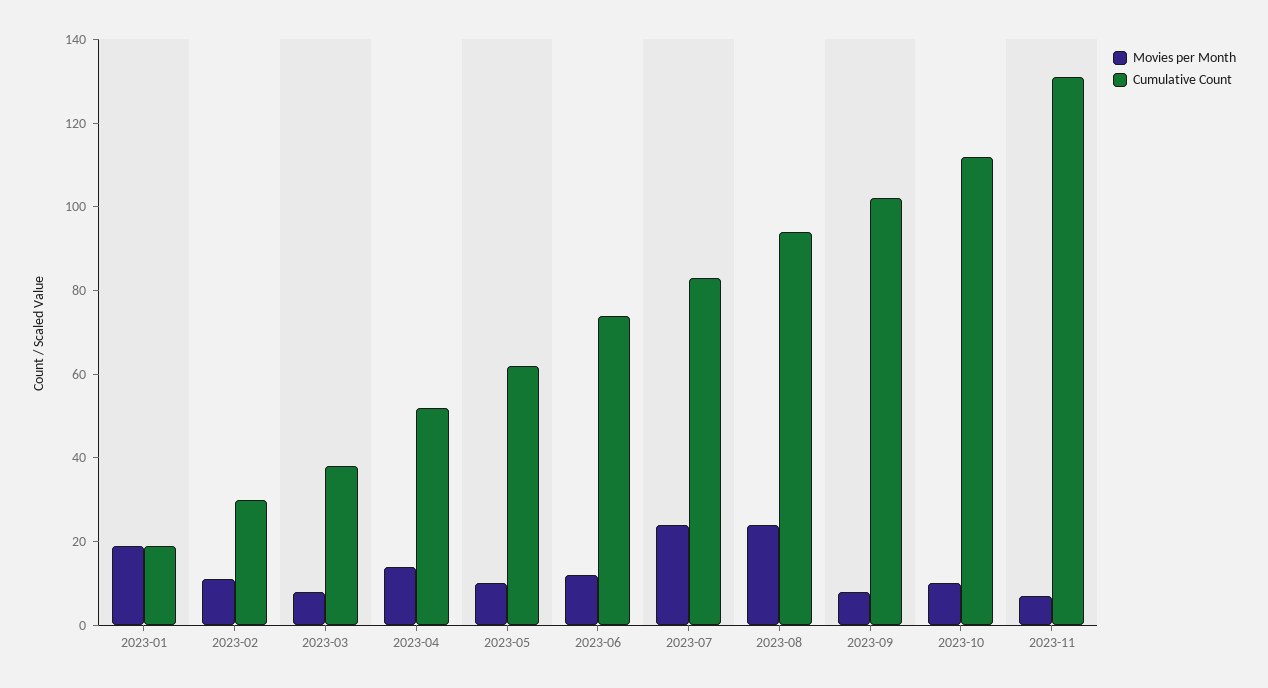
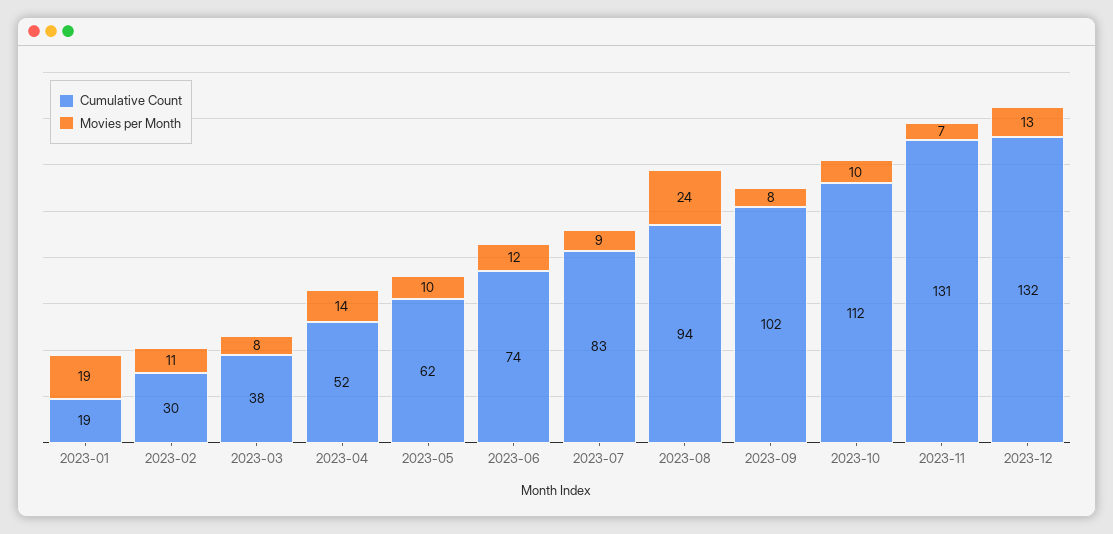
Movies per Month, 2023-07: 25 -> 9
Cumulative Count, 2023-12: none -> 132
Movies per Month, 2023-12: none -> 13

